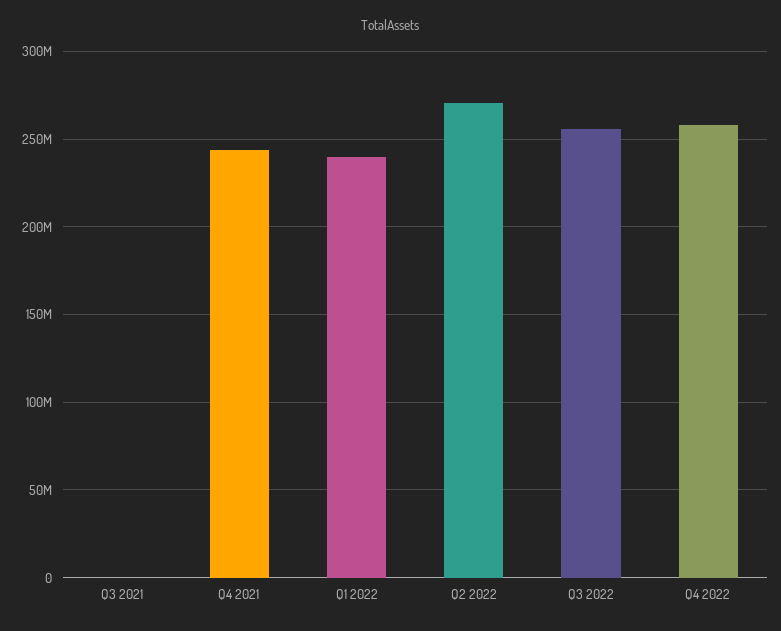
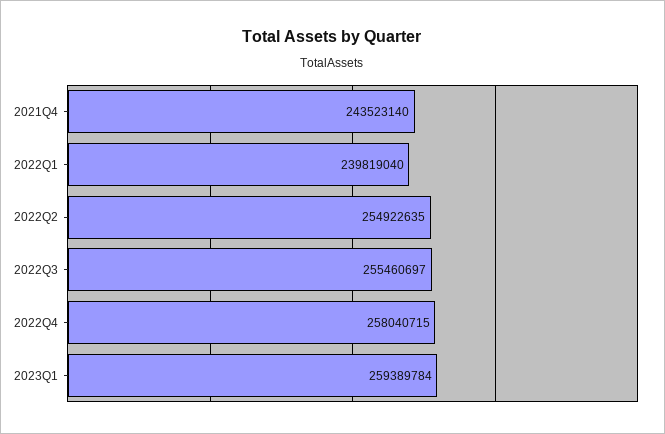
Q3 2021: 0 -> none
Q2 2022: 270000000 -> 254922635
2023Q1: none -> 259389784

